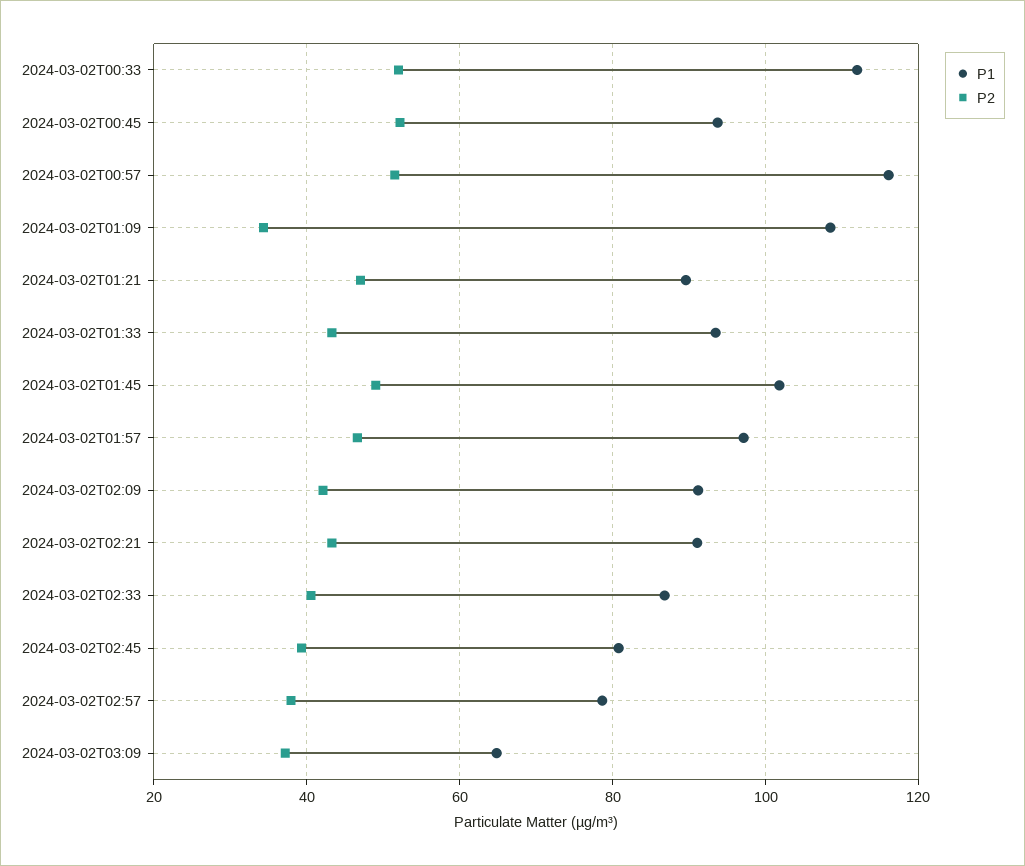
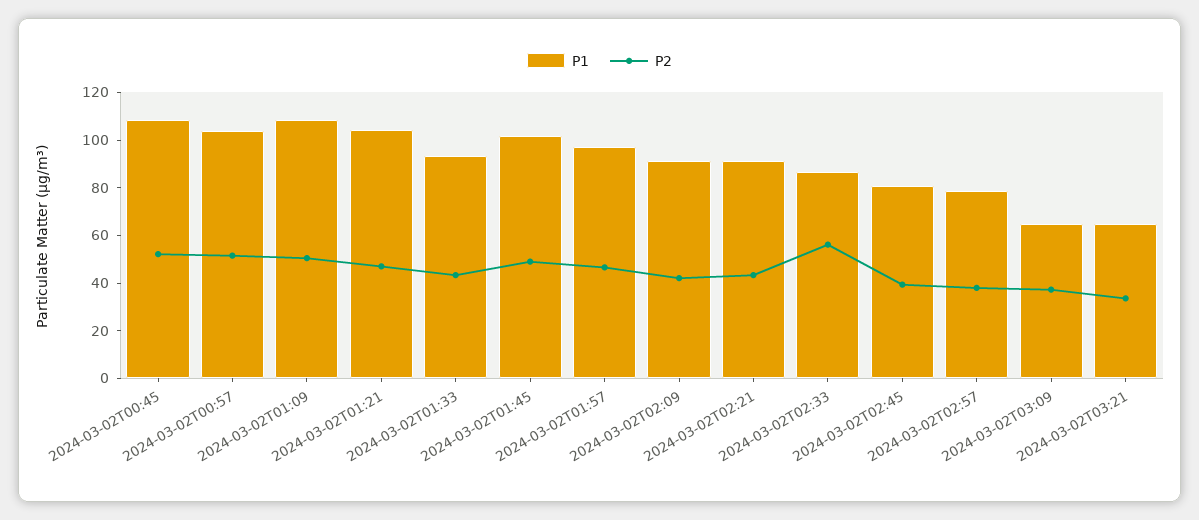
P1, 2024-03-02T00:33: 112 -> none
P2, 2024-03-02T00:33: 52 -> none
P1, 2024-03-02T00:45: 94 -> 110
P1, 2024-03-02T00:57: 116 -> 105
P2, 2024-03-02T01:09: 34 -> 50
P1, 2024-03-02T01:21: 90 -> 105
P2, 2024-03-02T02:33: 40 -> 55
P1, 2024-03-02T03:21: none -> 65
P2, 2024-03-02T03:21: none -> 35

